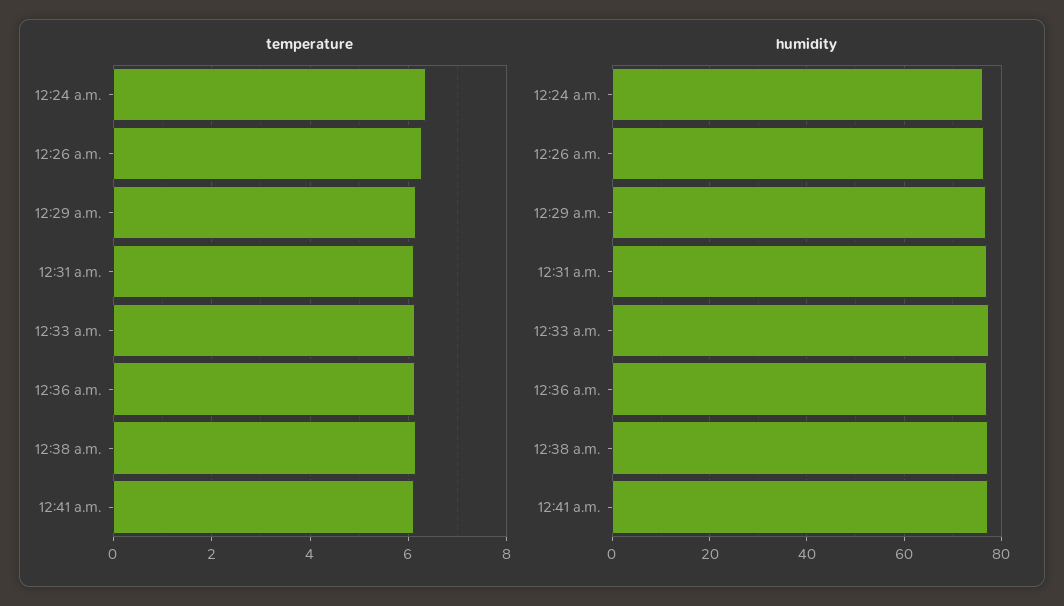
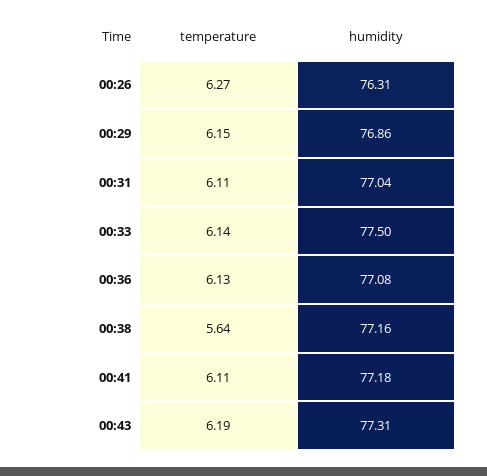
temperature, 12:24 a.m.: 6.4 -> none
temperature, 12:38 a.m.: 6.2 -> 5.64
humidity, 12:24 a.m.: 76 -> none
temperature, 00:43: none -> 6.19
humidity, 00:43: none -> 77.31

